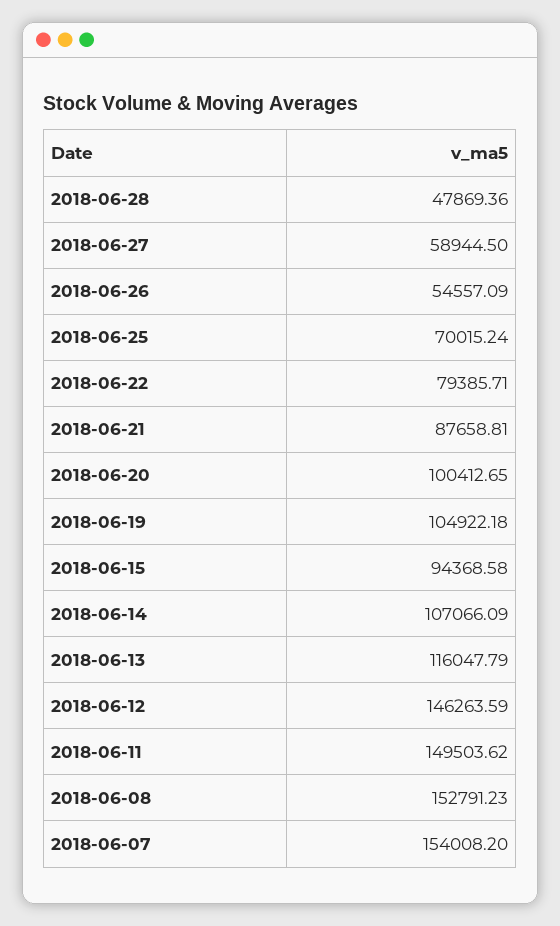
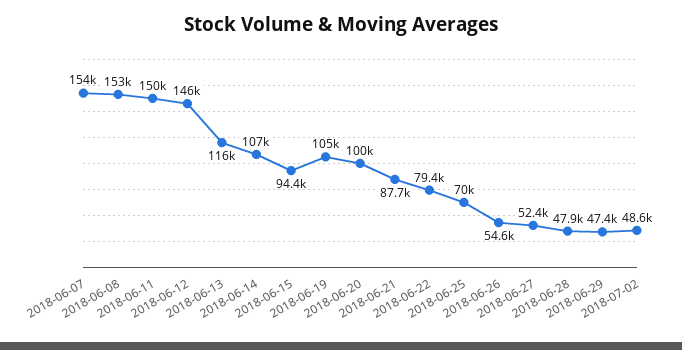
2018-06-27: 58944.5 -> 52400
2018-06-29: none -> 47400
2018-07-02: none -> 48600

